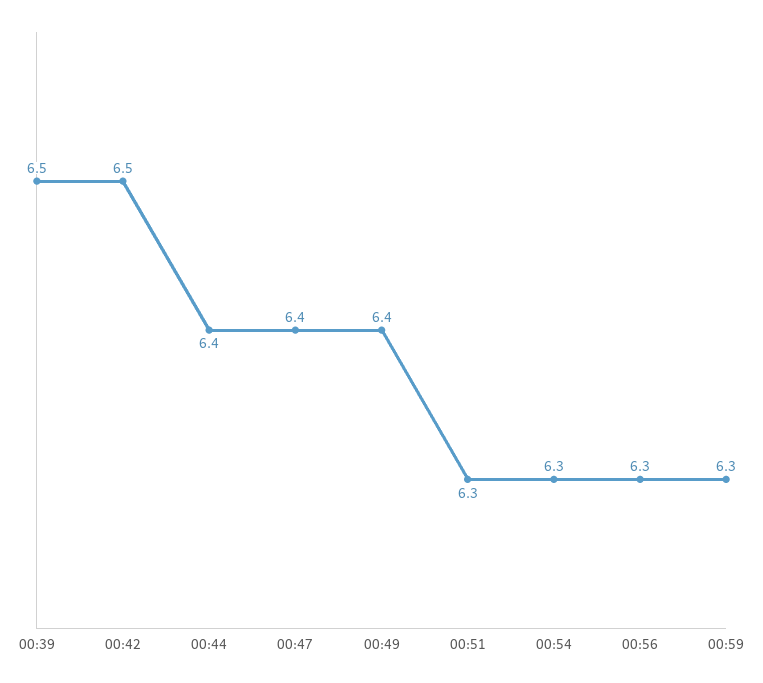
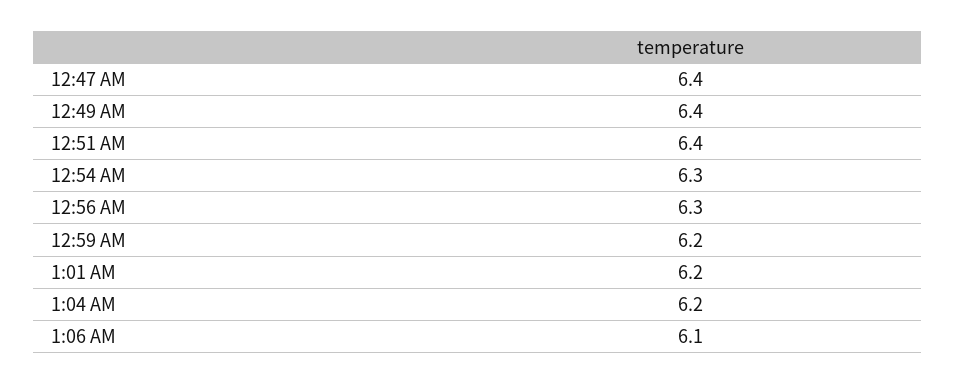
00:39: 6.5 -> none
00:42: 6.5 -> none
00:44: 6.4 -> none
00:51: 6.3 -> 6.4
00:59: 6.3 -> 6.2
1:01 AM: none -> 6.2
1:04 AM: none -> 6.2
1:06 AM: none -> 6.1

